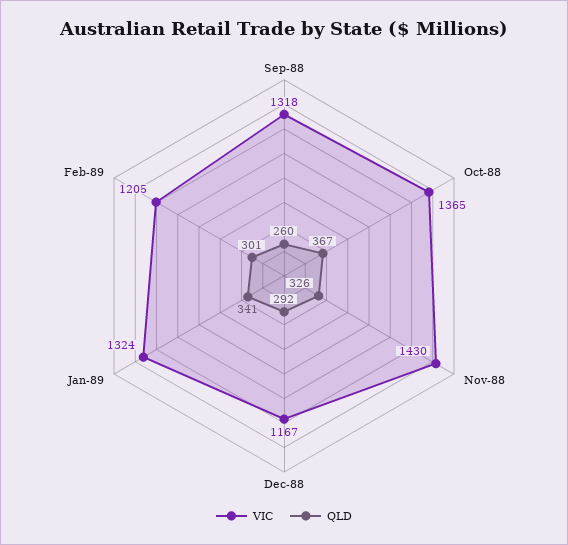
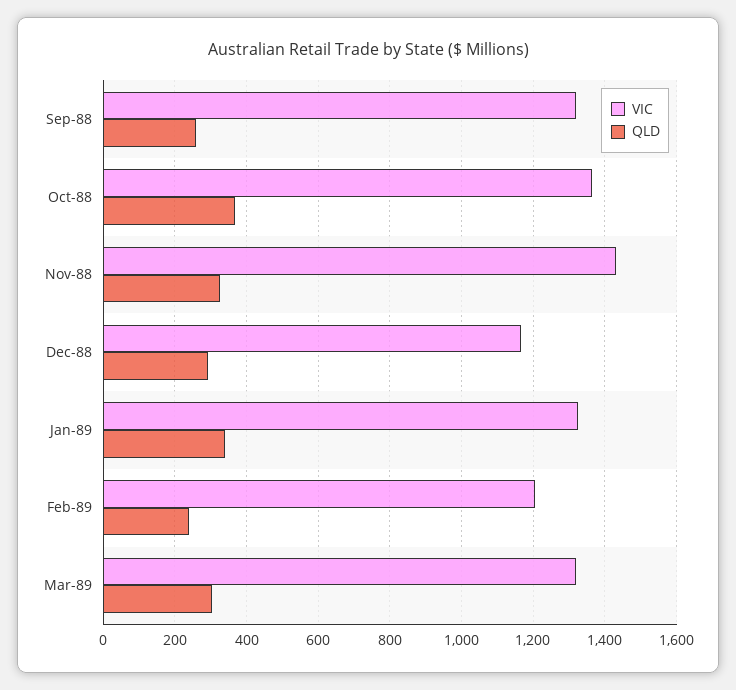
QLD, Feb-89: 301 -> 240
VIC, Mar-89: none -> 1320
QLD, Mar-89: none -> 300

